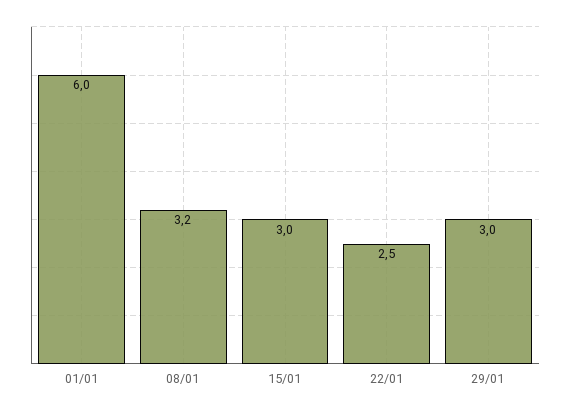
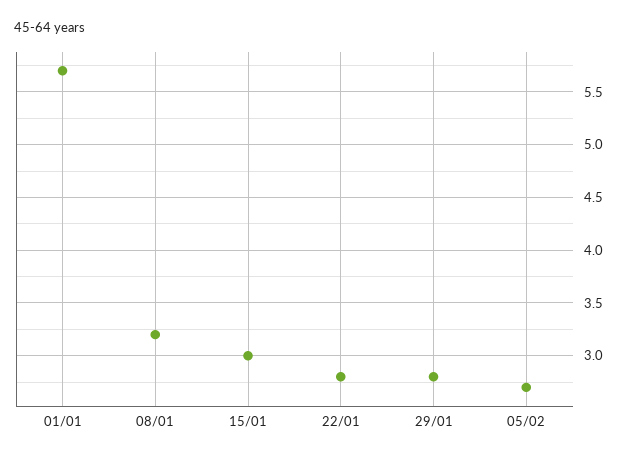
01/01: 6 -> 5.7
22/01: 2.5 -> 2.8
29/01: 3 -> 2.8
05/02: none -> 2.7

